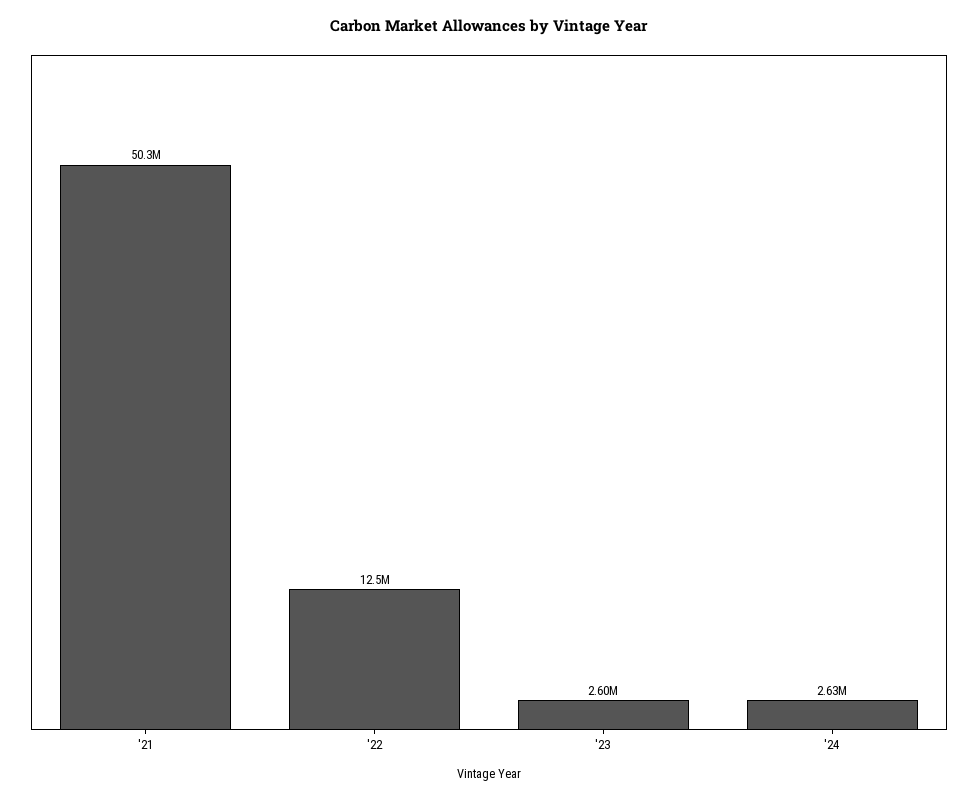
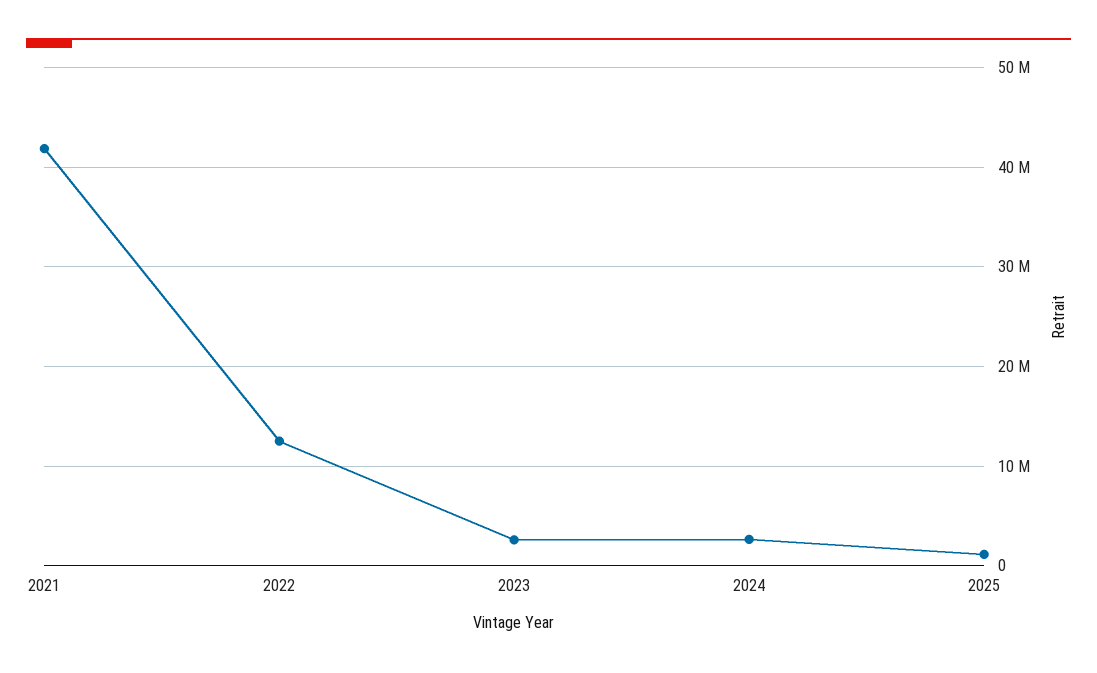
'21: 50300000 -> 42000000
2025: none -> 1000000

